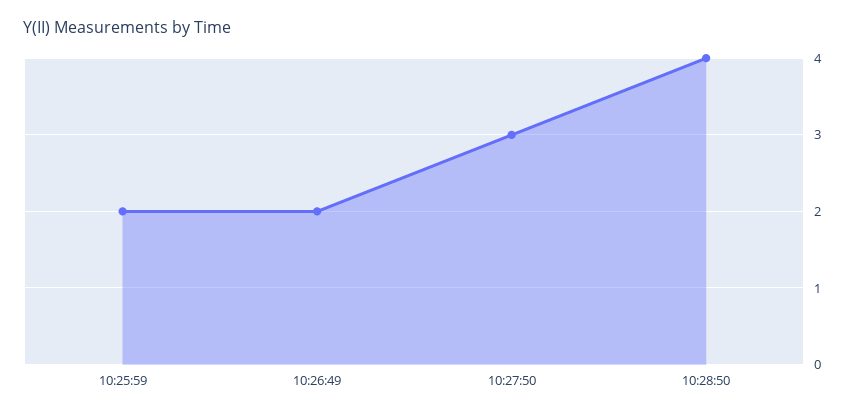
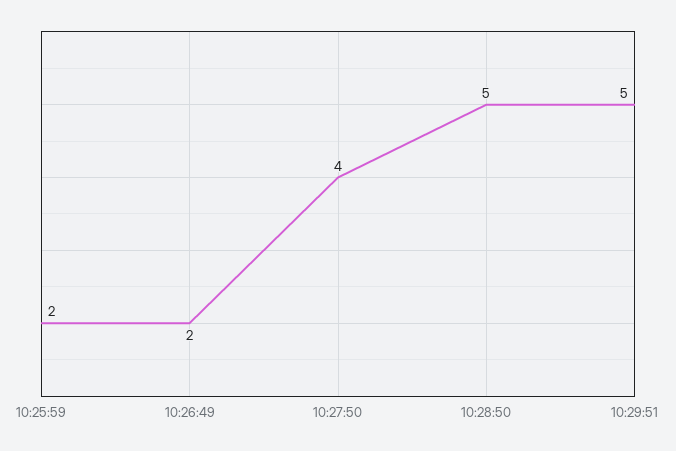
10:27:50: 3 -> 4
10:28:50: 4 -> 5
10:29:51: none -> 5

